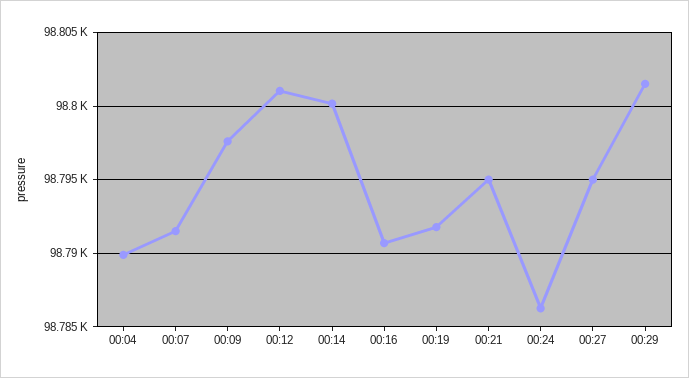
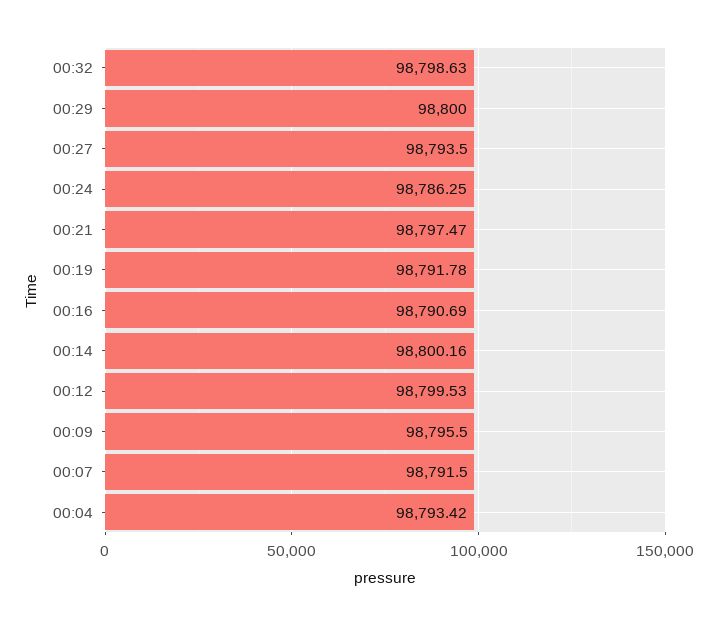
00:04: 98790 -> 98793.42
00:09: 98797.5 -> 98795.5
00:12: 98801 -> 98799.53
00:21: 98795 -> 98797.47
00:27: 98795 -> 98793.5
00:29: 98801.5 -> 98800
00:32: none -> 98798.63

